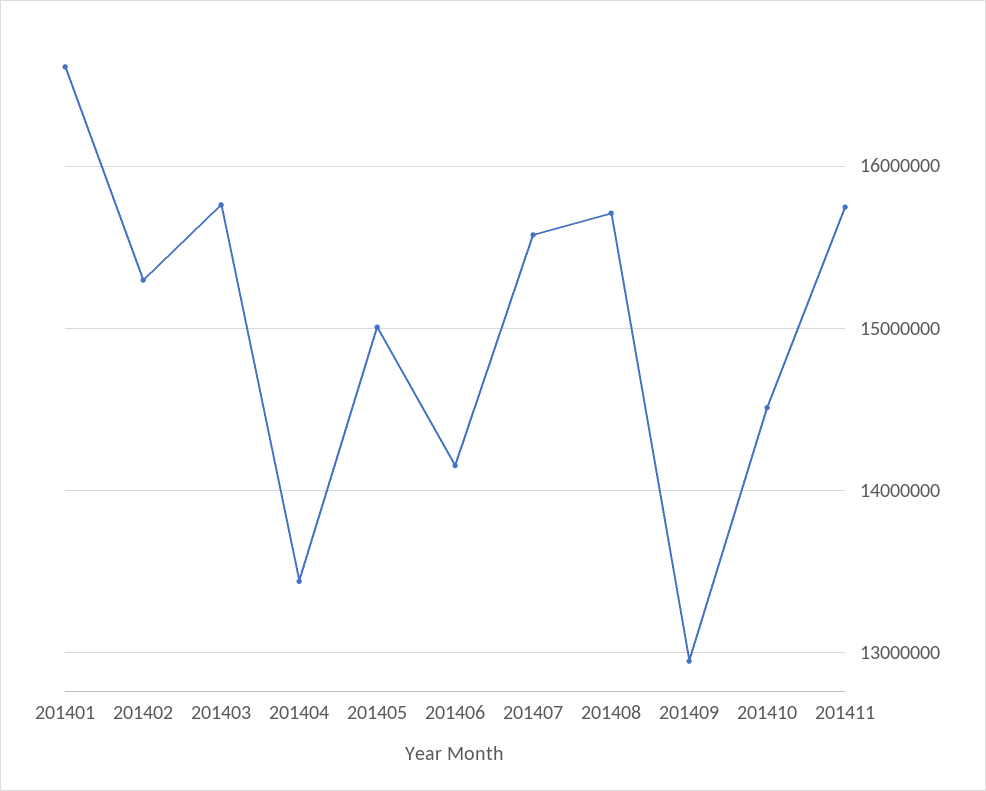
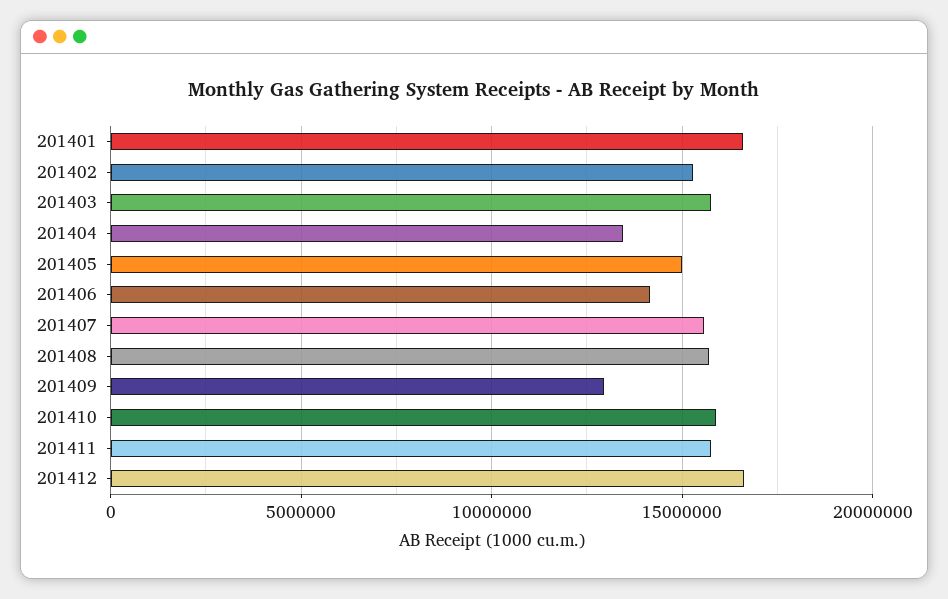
201410: 14500000 -> 16000000
201412: none -> 16500000

